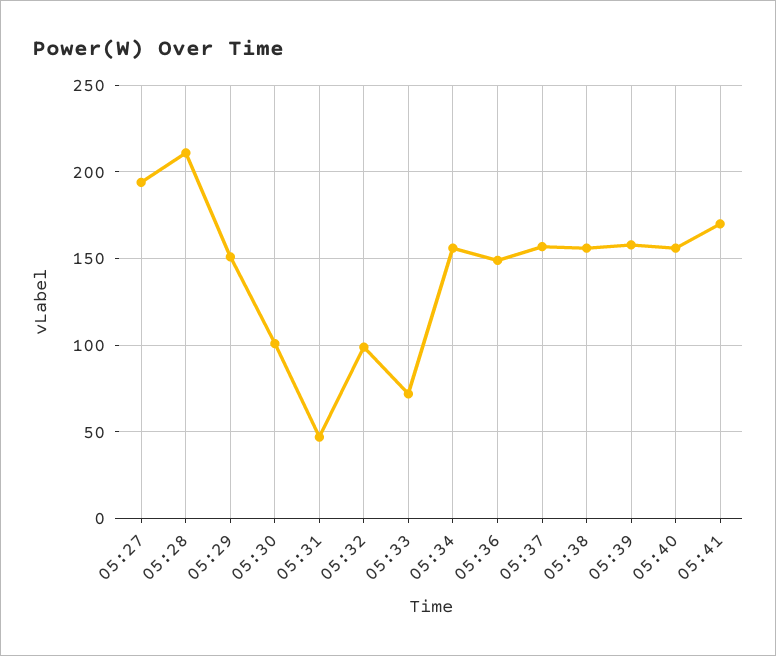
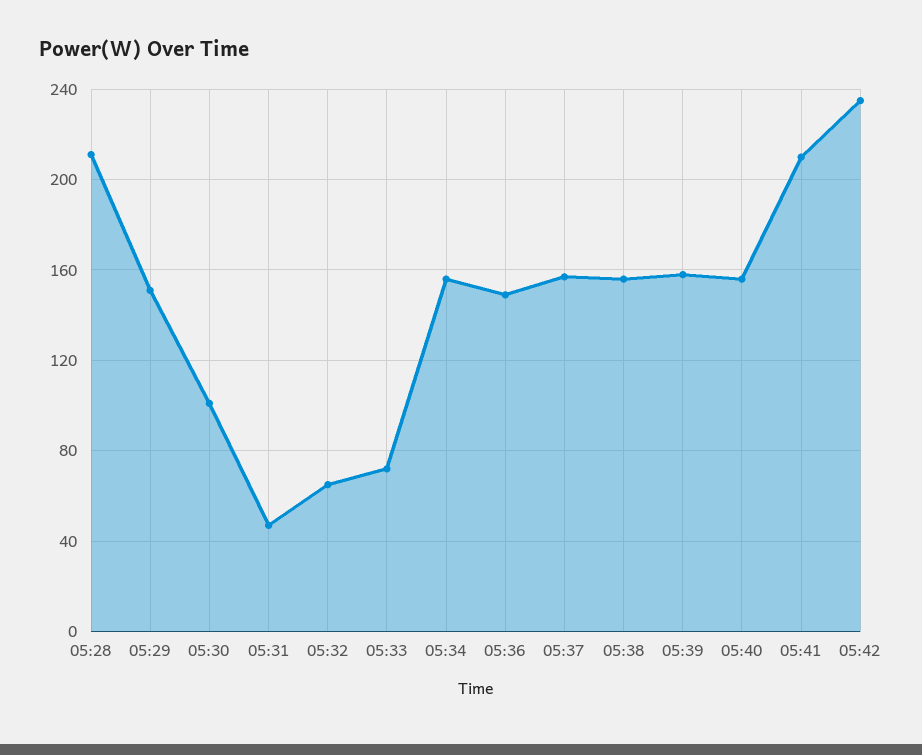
05:27: 195 -> none
05:32: 100 -> 65
05:41: 170 -> 210
05:42: none -> 235

